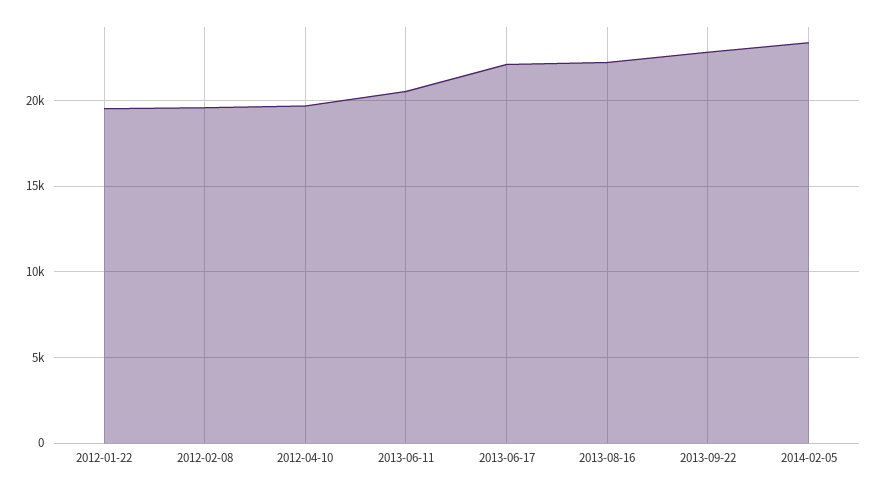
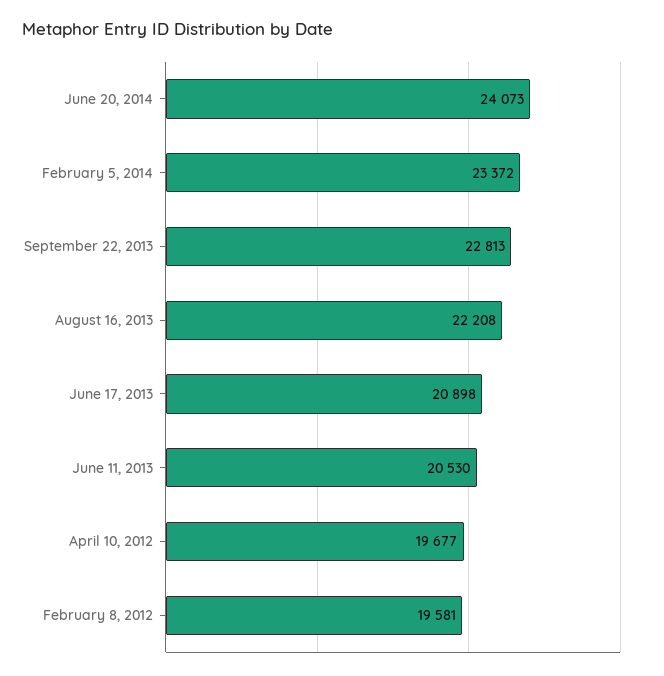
2012-01-22: 19500 -> none
2013-06-17: 22000 -> 20898
June 20, 2014: none -> 24073

